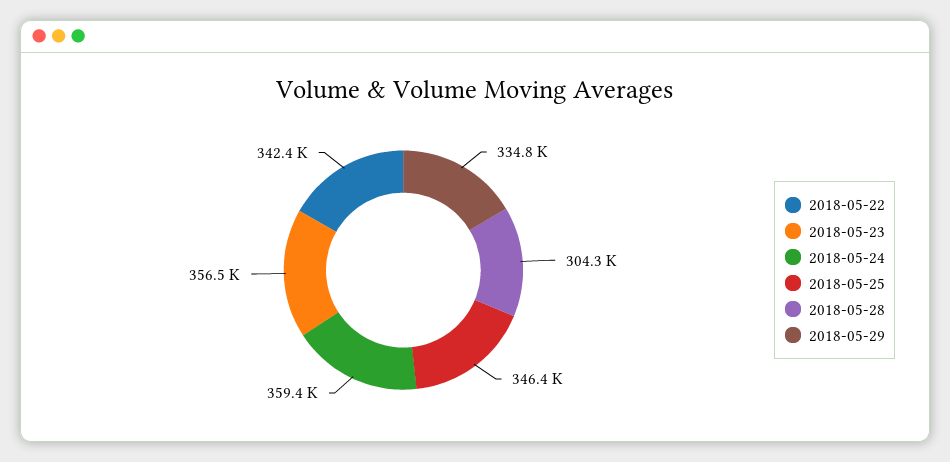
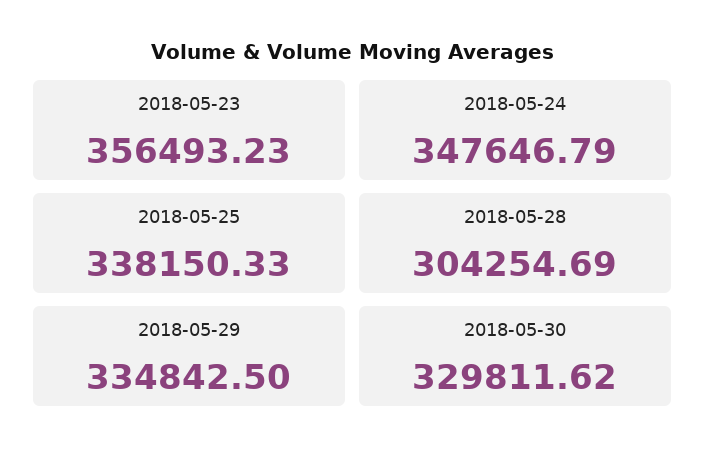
2018-05-22: 342400 -> none
2018-05-24: 359400 -> 347646.79
2018-05-25: 346400 -> 338150.33
2018-05-30: none -> 329811.62

